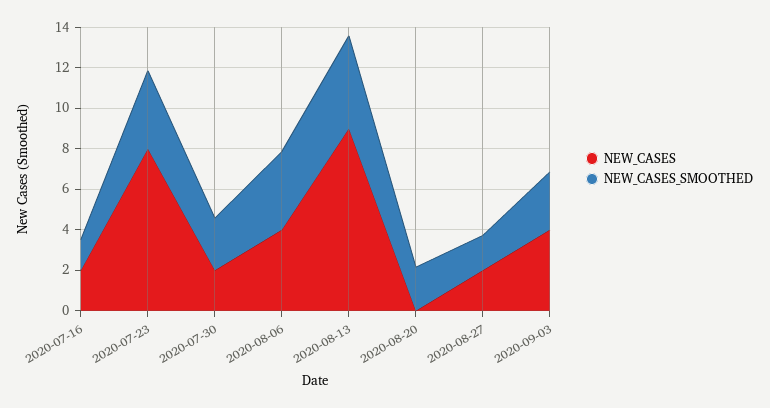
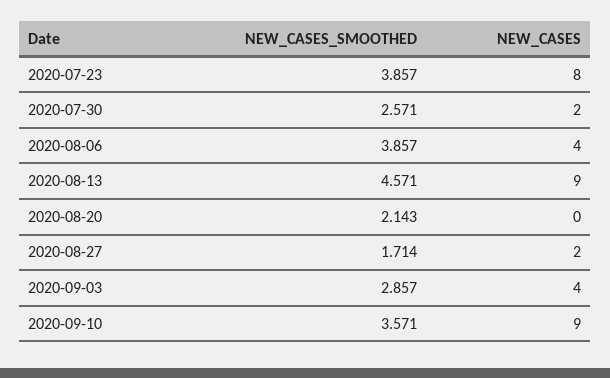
NEW_CASES, 2020-07-16: 2 -> none
NEW_CASES_SMOOTHED, 2020-07-16: 1.5 -> none
NEW_CASES_SMOOTHED, 2020-09-10: none -> 3.571
NEW_CASES, 2020-09-10: none -> 9

